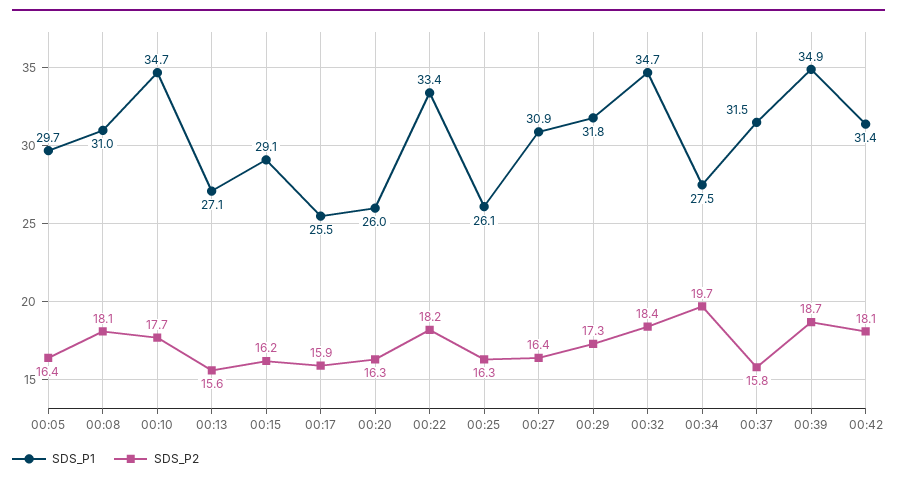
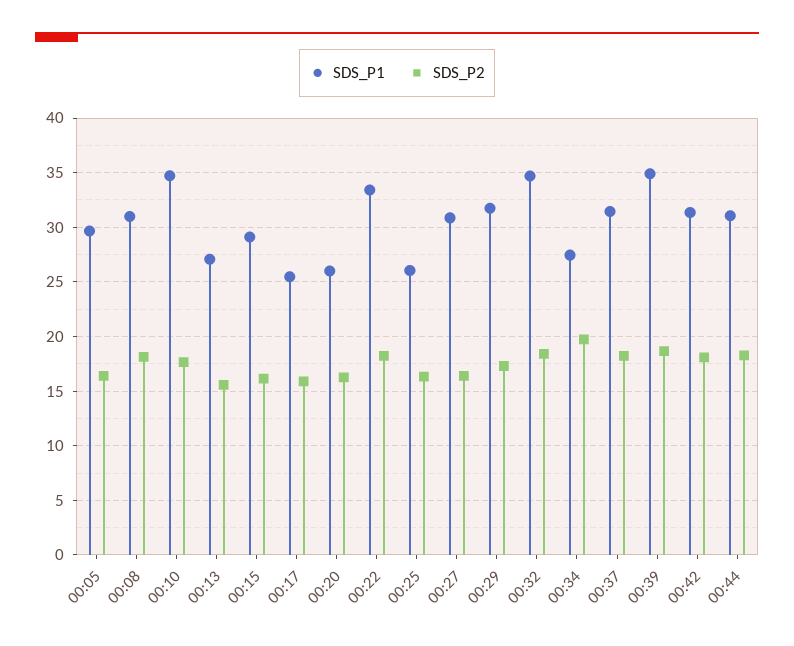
SDS_P2, 00:37: 15.8 -> 18
SDS_P1, 00:44: none -> 31
SDS_P2, 00:44: none -> 18

